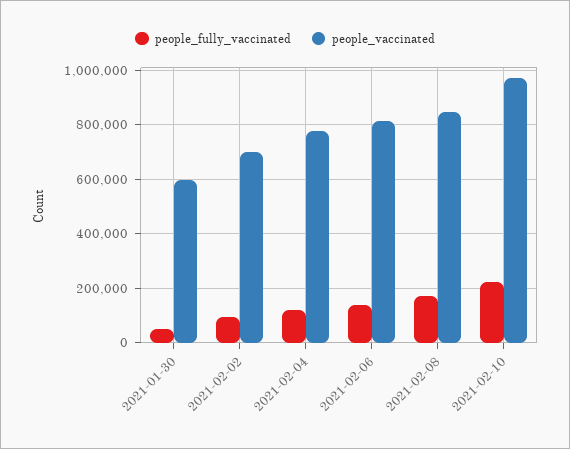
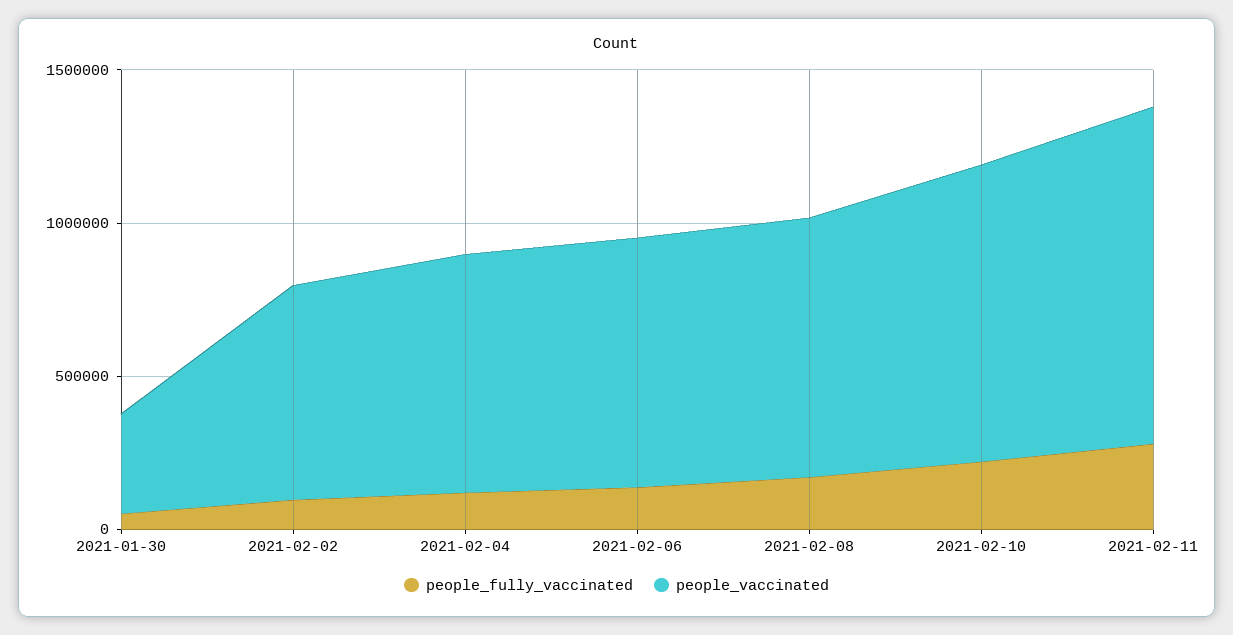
people_vaccinated, 2021-01-30: 600000 -> 300000
people_fully_vaccinated, 2021-02-11: none -> 300000
people_vaccinated, 2021-02-11: none -> 1100000

